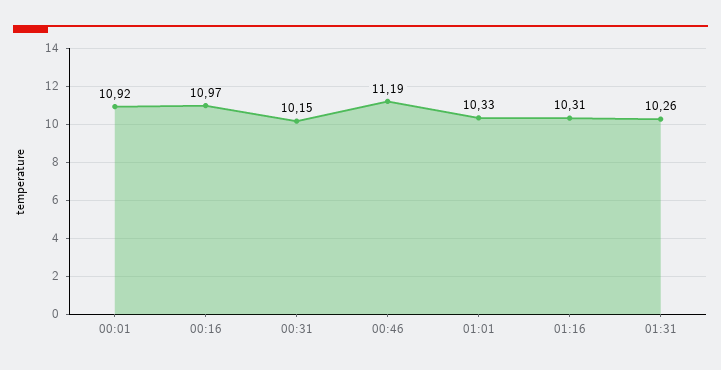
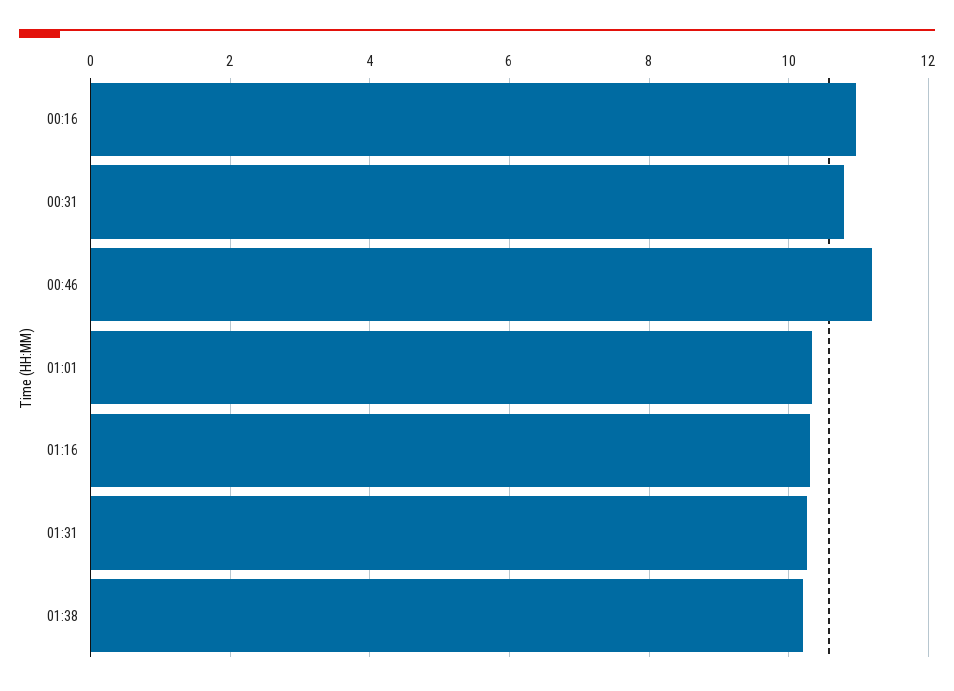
00:01: 10.92 -> none
00:31: 10.15 -> 10.8
01:38: none -> 10.2

